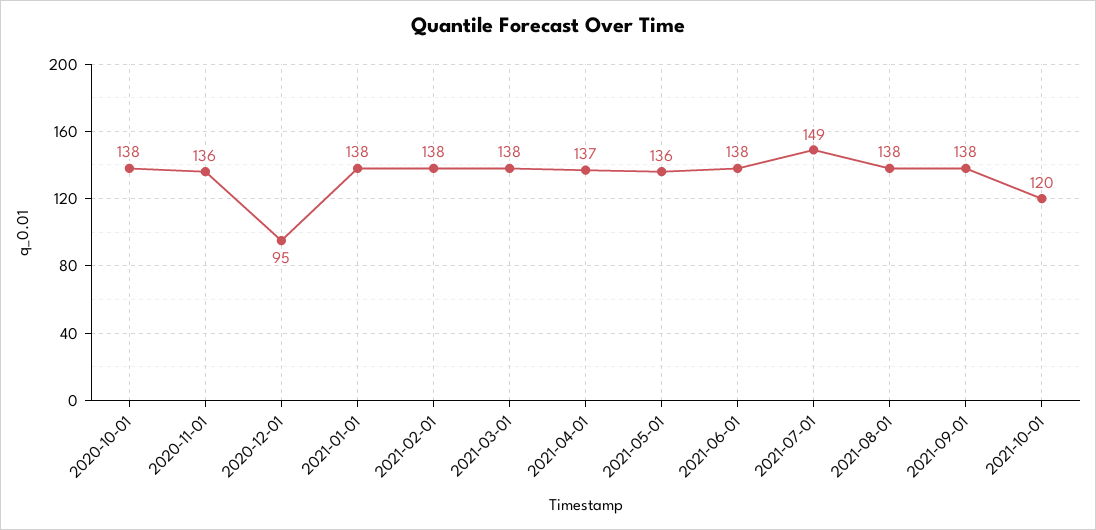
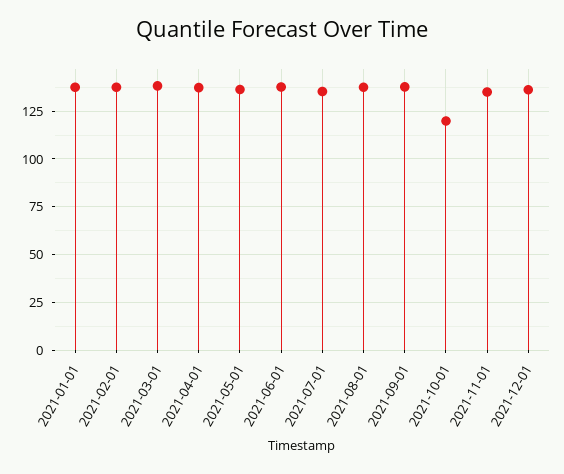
2020-10-01: 138 -> none
2020-11-01: 136 -> none
2020-12-01: 95 -> none
2021-07-01: 149 -> 135
2021-11-01: none -> 135
2021-12-01: none -> 135

